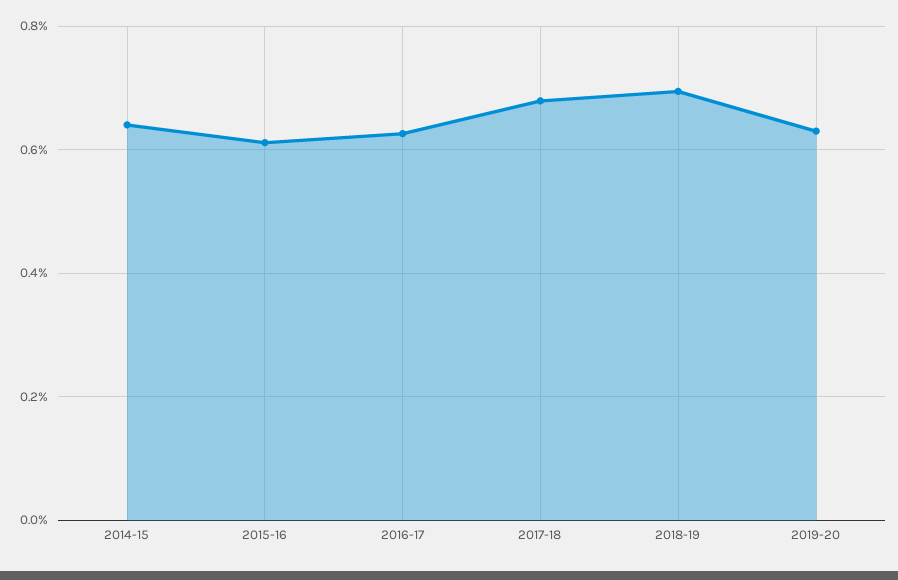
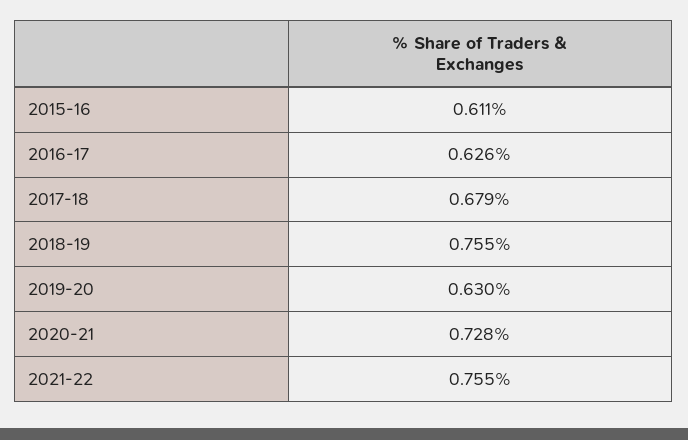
2014-15: 0.64 -> none
2018-19: 0.7 -> 0.755
2020-21: none -> 0.728
2021-22: none -> 0.755

